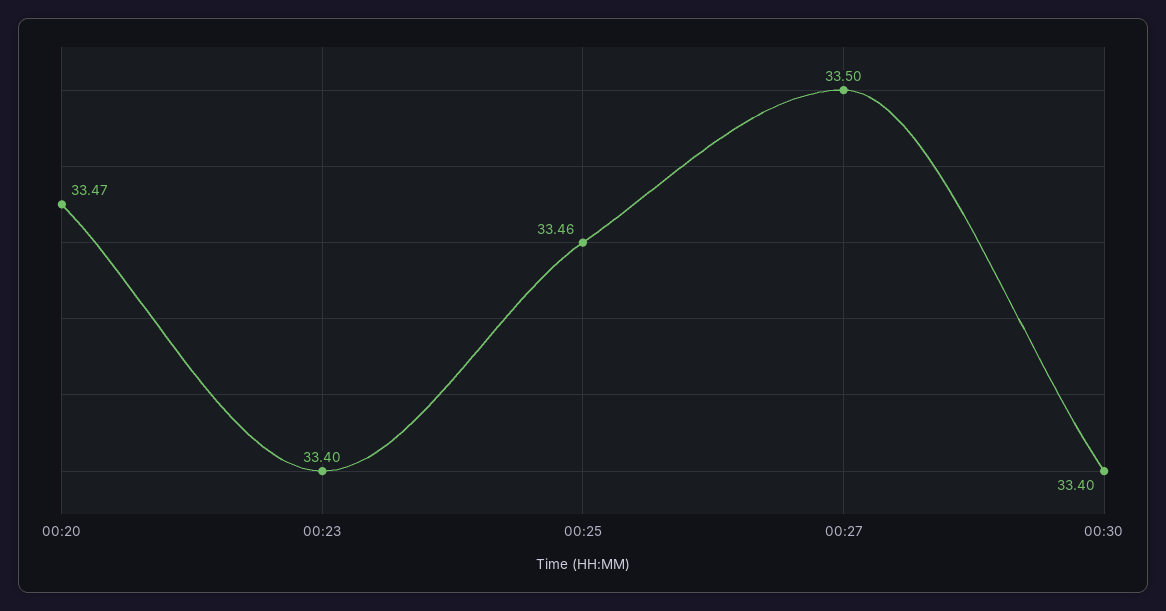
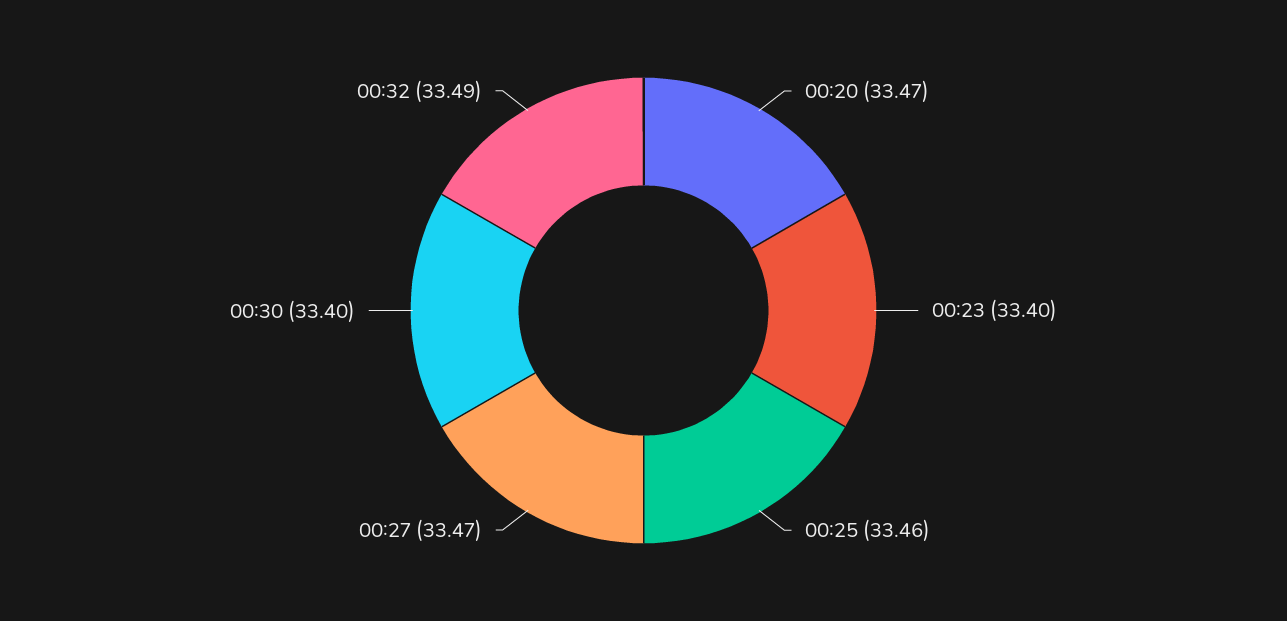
00:27: 33.5 -> 33.47
00:32: none -> 33.49

